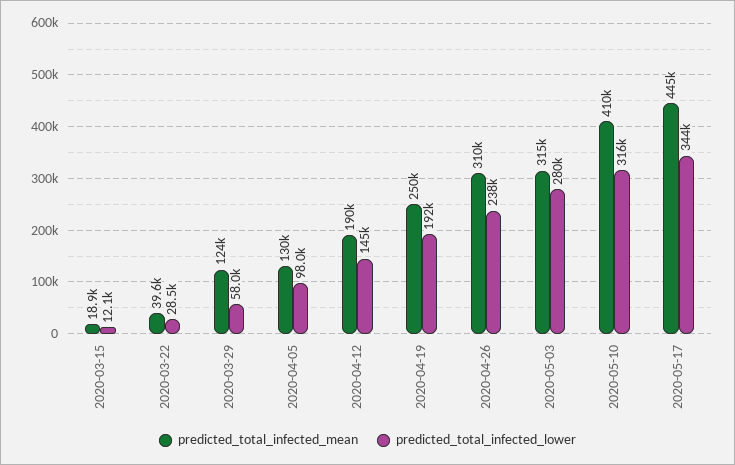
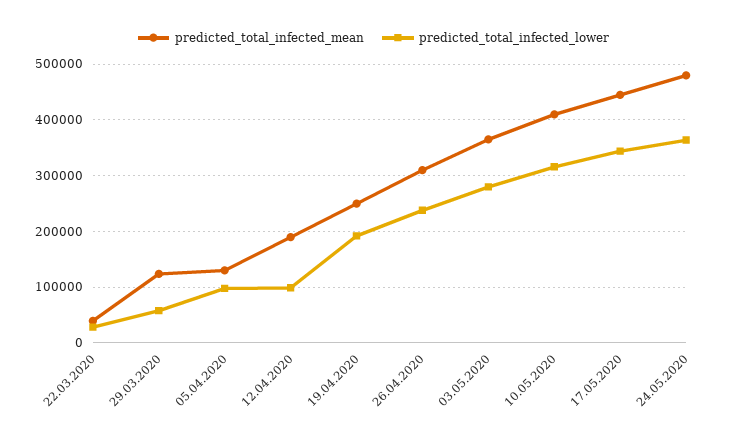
predicted_total_infected_mean, 2020-03-15: 18900 -> none
predicted_total_infected_lower, 2020-03-15: 12100 -> none
predicted_total_infected_lower, 2020-04-12: 145000 -> 100000
predicted_total_infected_mean, 2020-05-03: 315000 -> 360000
predicted_total_infected_mean, 24.05.2020: none -> 480000
predicted_total_infected_lower, 24.05.2020: none -> 360000

